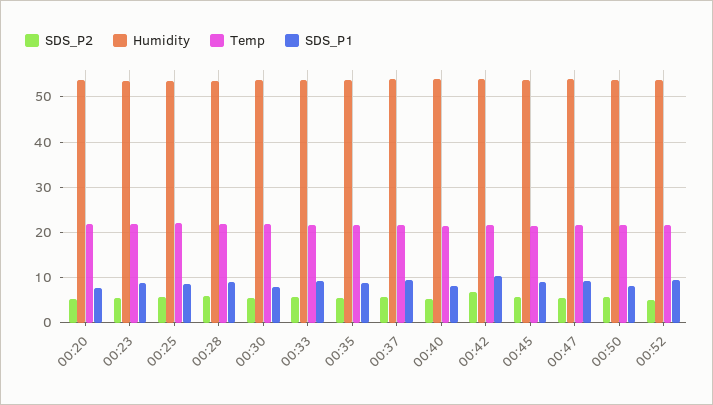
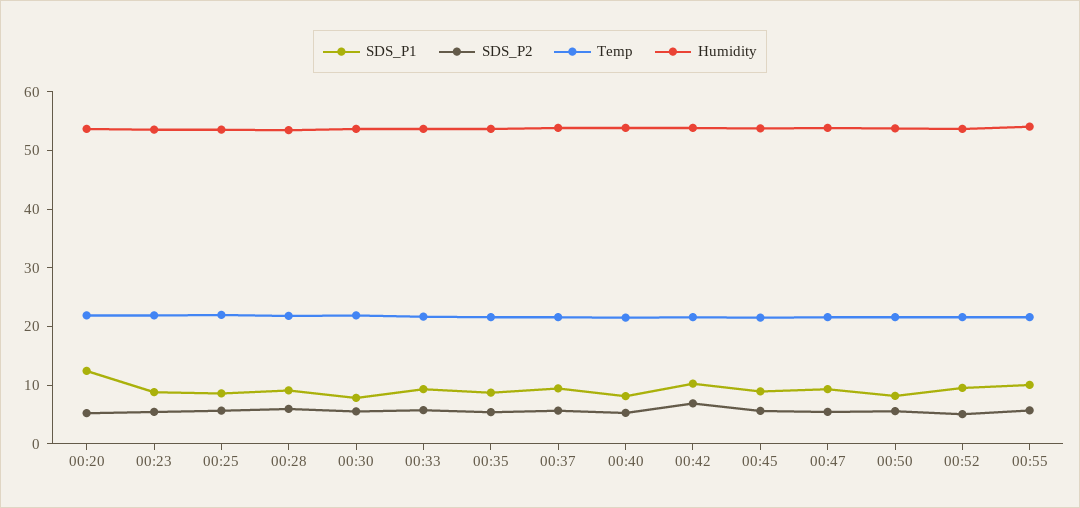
SDS_P1, 00:20: 8 -> 12
SDS_P1, 00:55: none -> 10
SDS_P2, 00:55: none -> 6
Temp, 00:55: none -> 22
Humidity, 00:55: none -> 54

